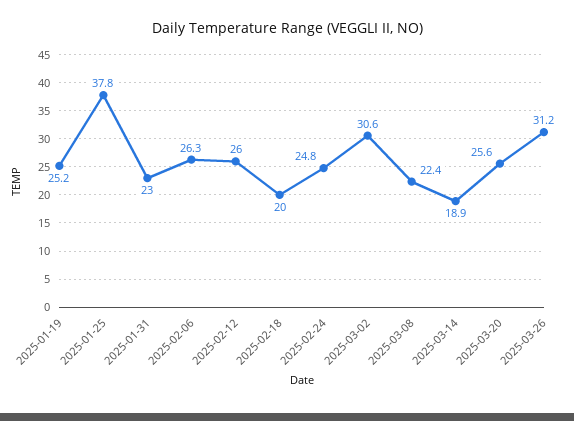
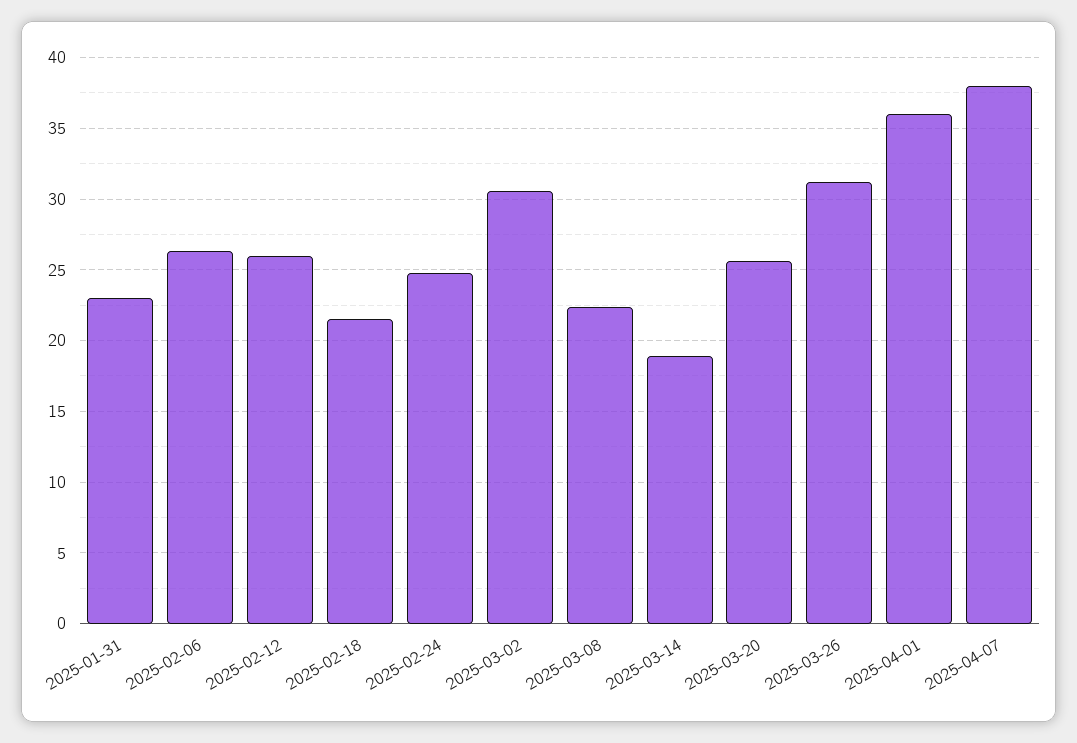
2025-01-19: 25.2 -> none
2025-01-25: 37.8 -> none
2025-02-18: 20 -> 21.5
2025-04-01: none -> 36
2025-04-07: none -> 38

